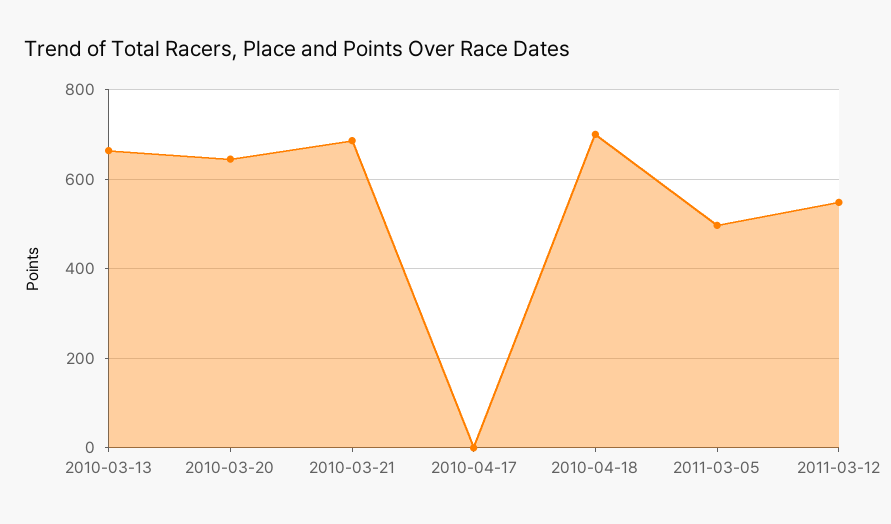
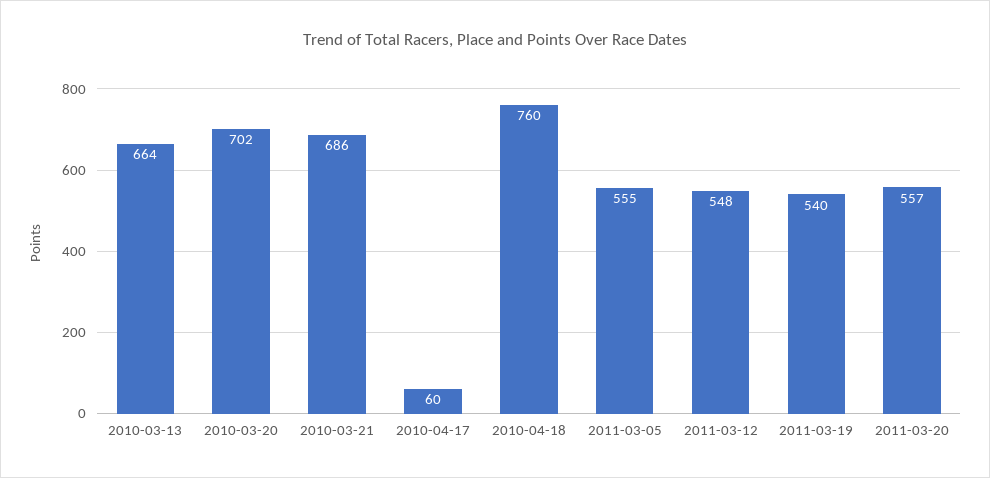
2010-03-20: 640 -> 702
2010-04-17: 0 -> 60
2010-04-18: 700 -> 760
2011-03-05: 500 -> 555
2011-03-19: none -> 540
2011-03-20: none -> 557

